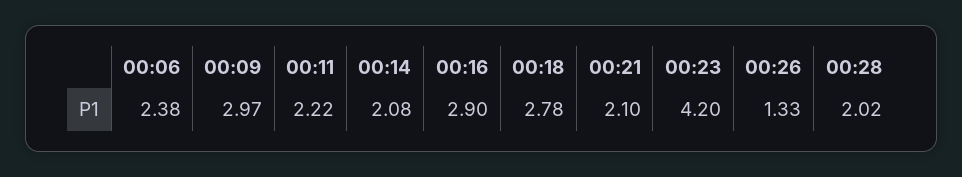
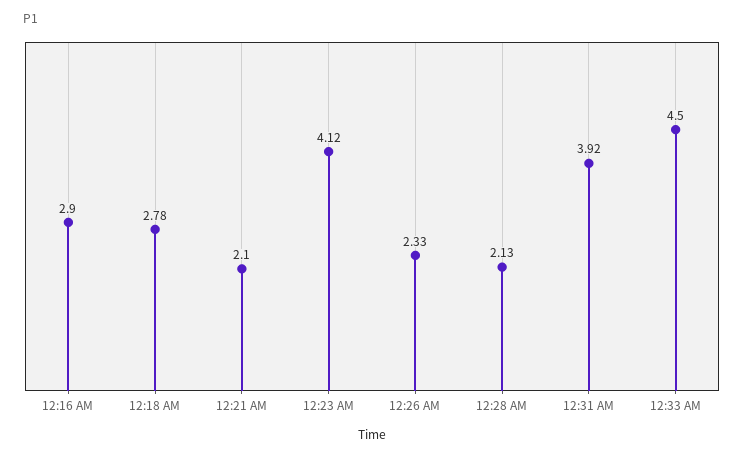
00:06: 2.38 -> none
00:09: 2.97 -> none
00:11: 2.22 -> none
00:14: 2.08 -> none
00:23: 4.2 -> 4.12
00:26: 1.33 -> 2.33
00:28: 2.02 -> 2.13
12:31 AM: none -> 3.92
12:33 AM: none -> 4.5

